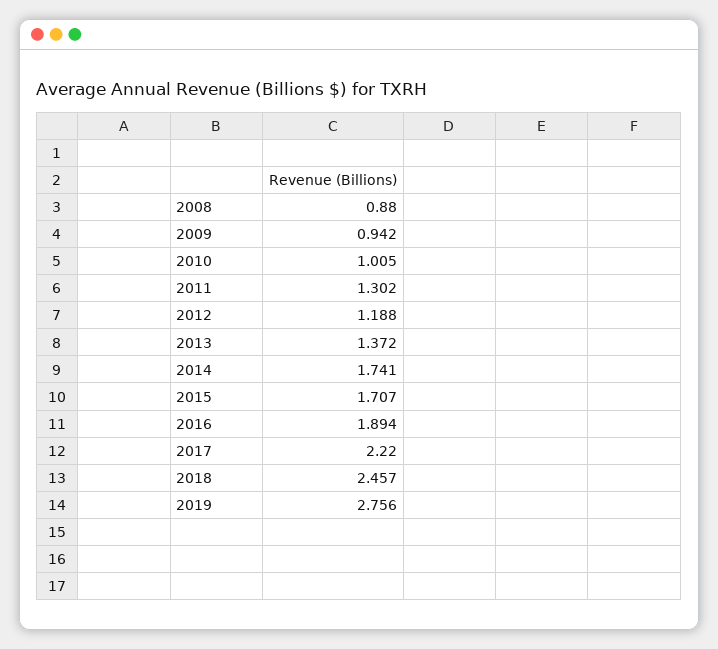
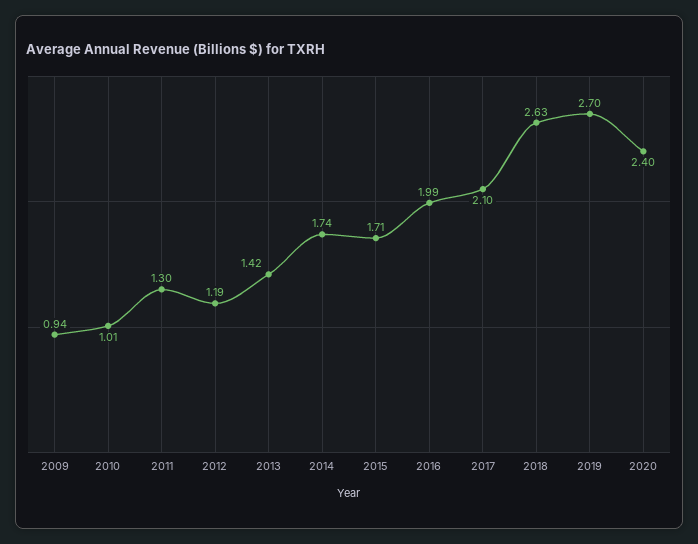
2008: 0.88 -> none
2013: 1.372 -> 1.42
2016: 1.894 -> 1.99
2017: 2.22 -> 2.1
2018: 2.457 -> 2.63
2019: 2.756 -> 2.7
2020: none -> 2.4

